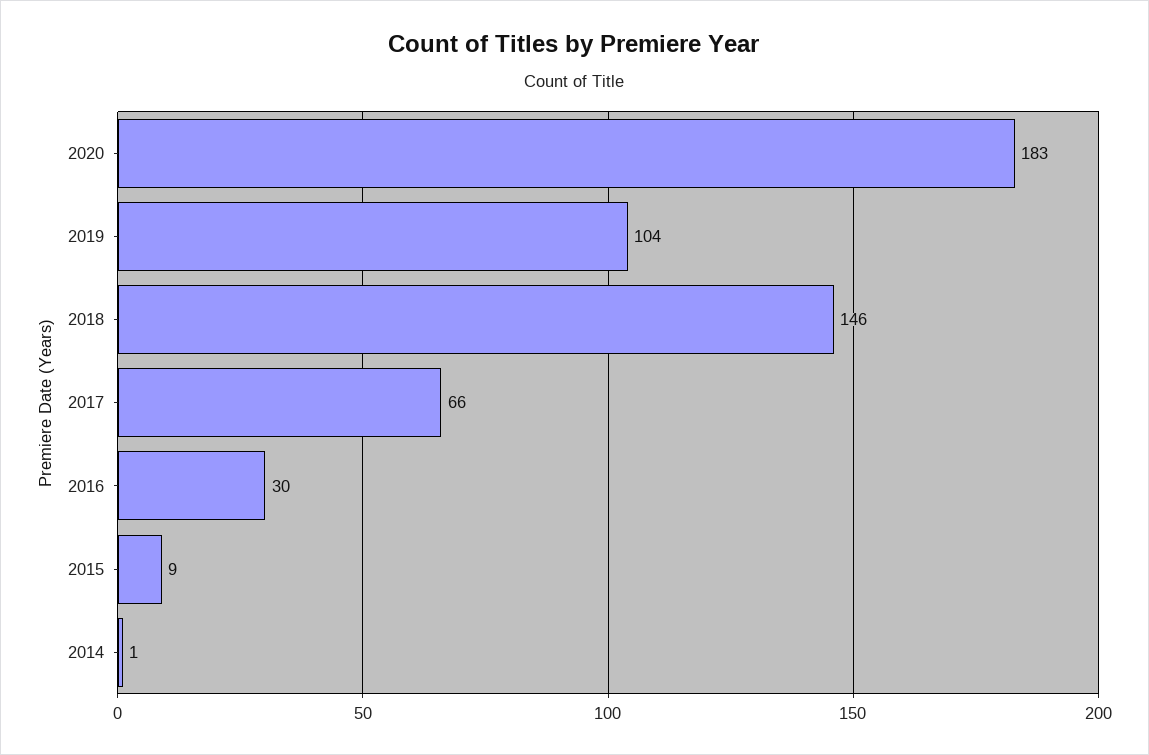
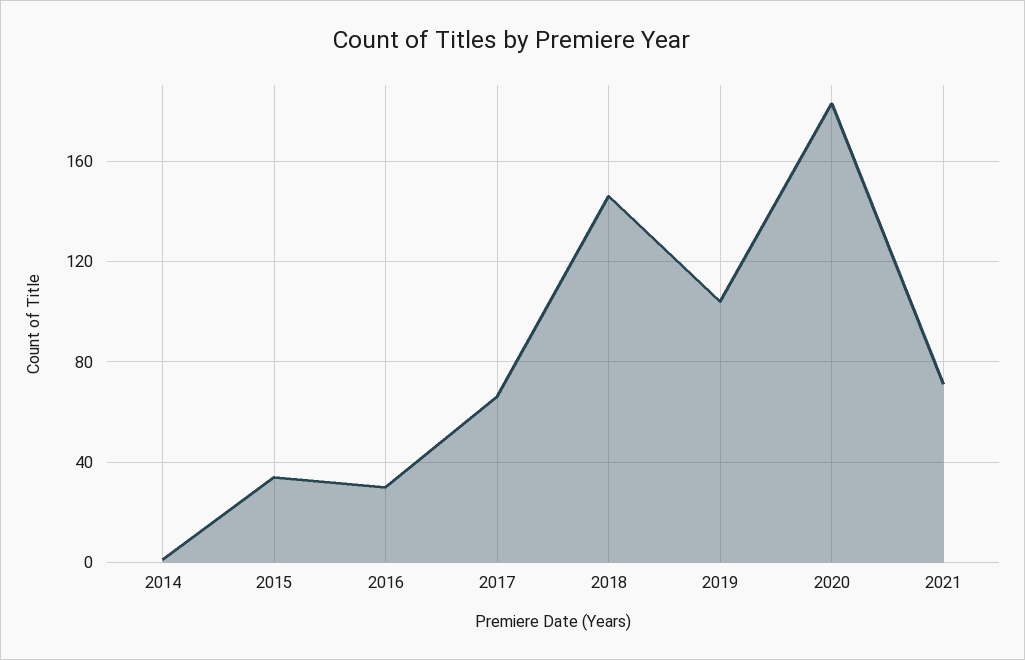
2015: 9 -> 35
2021: none -> 70

